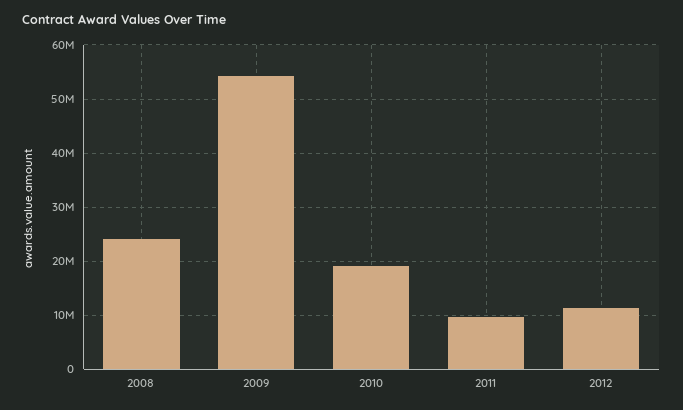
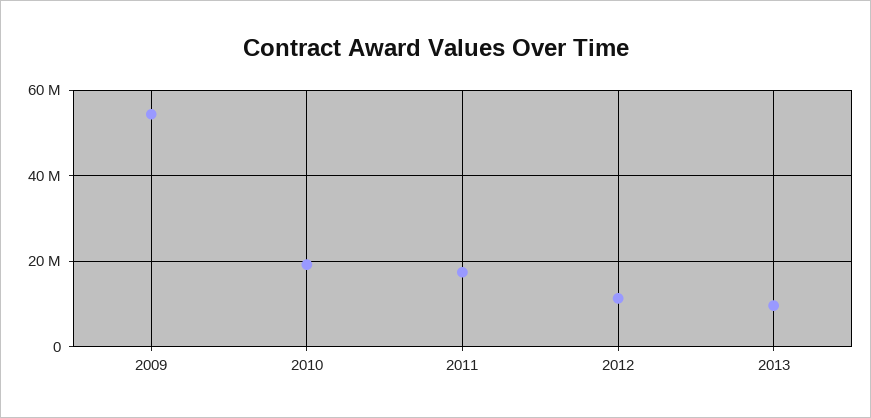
2008: 24000000 -> none
2011: 10000000 -> 18000000
2013: none -> 10000000

